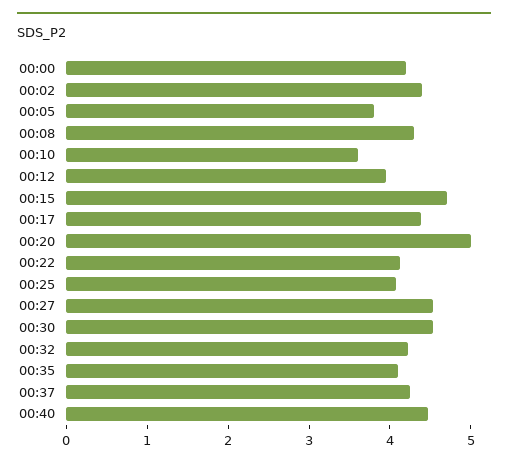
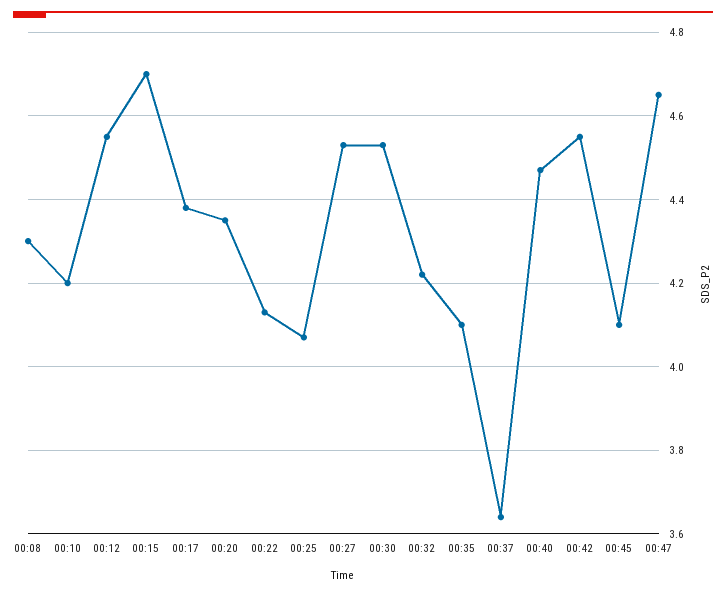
00:00: 4.2 -> none
00:02: 4.4 -> none
00:05: 3.8 -> none
00:10: 3.6 -> 4.2
00:12: 4 -> 4.55
00:20: 5 -> 4.35
00:37: 4.2 -> 3.65
00:42: none -> 4.55
00:45: none -> 4.1
00:47: none -> 4.65

